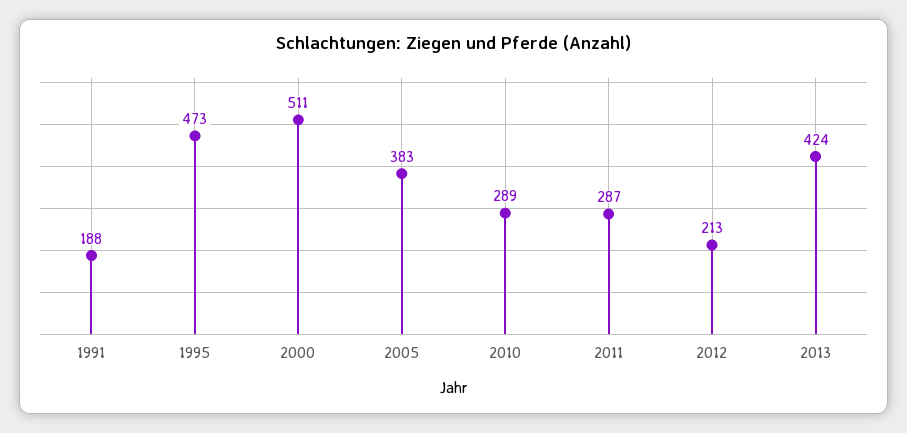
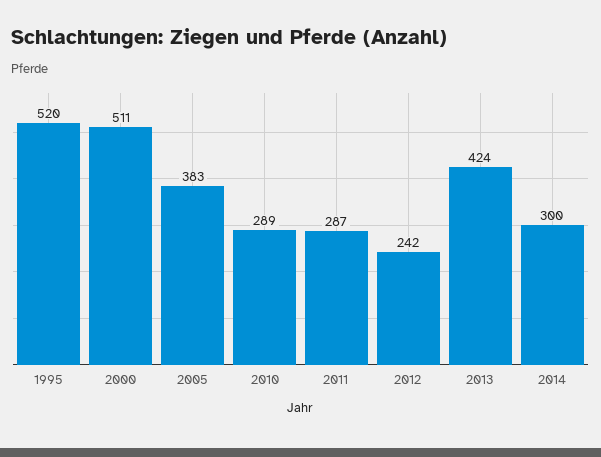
1991: 188 -> none
1995: 473 -> 520
2012: 213 -> 242
2014: none -> 300

